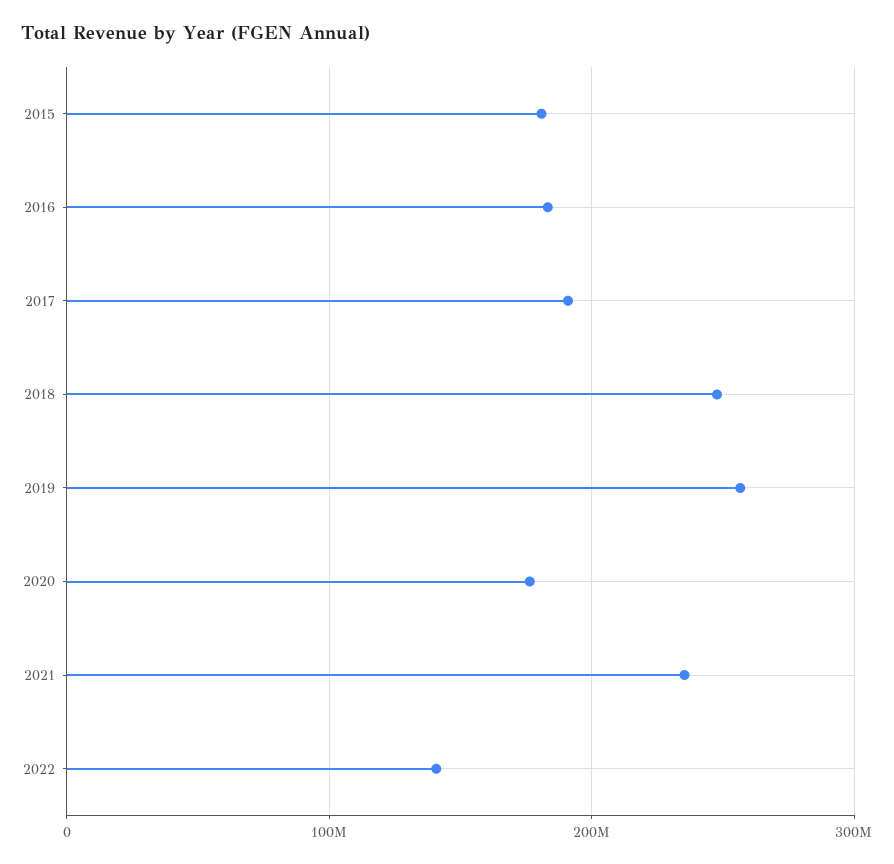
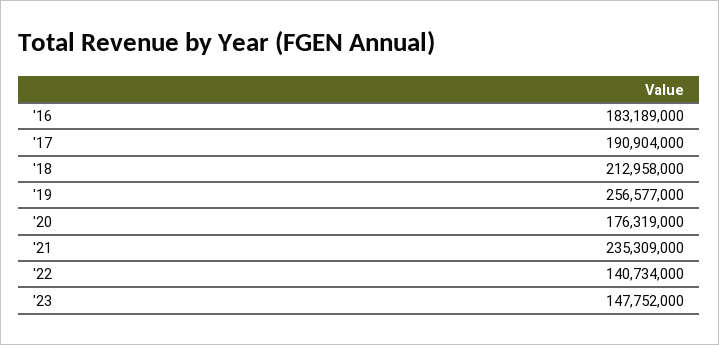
2015: 180000000 -> none
2018: 250000000 -> 212958000
'23: none -> 147752000

